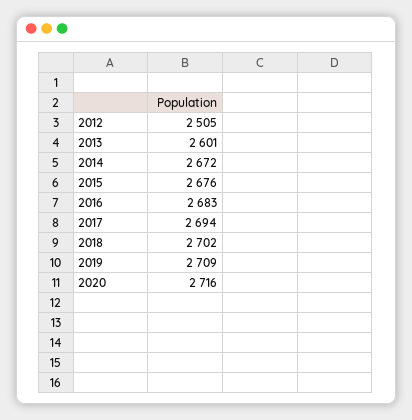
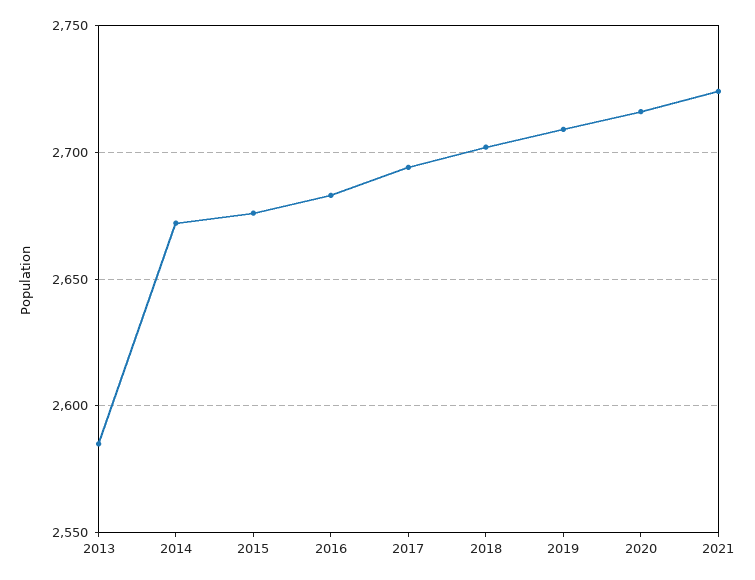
2012: 2505 -> none
2013: 2601 -> 2585
2021: none -> 2725

